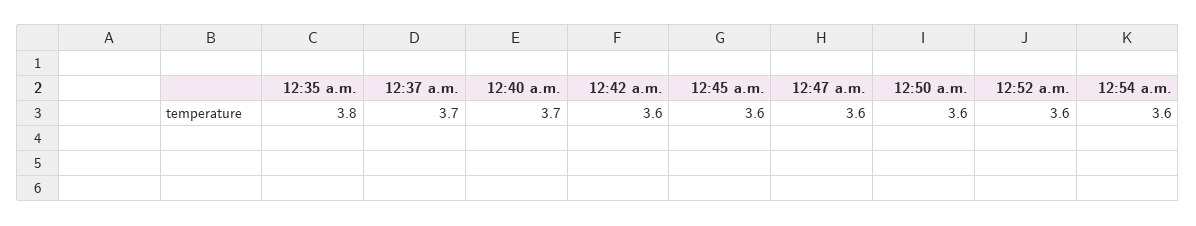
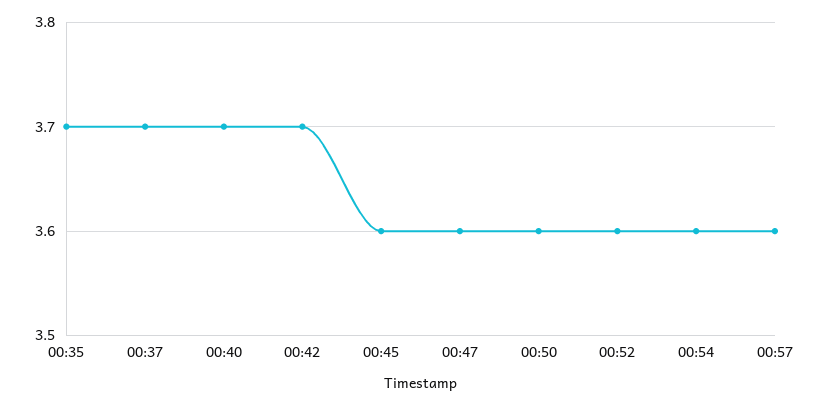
12:35 a.m.: 3.8 -> 3.7
12:42 a.m.: 3.6 -> 3.7
00:57: none -> 3.6

